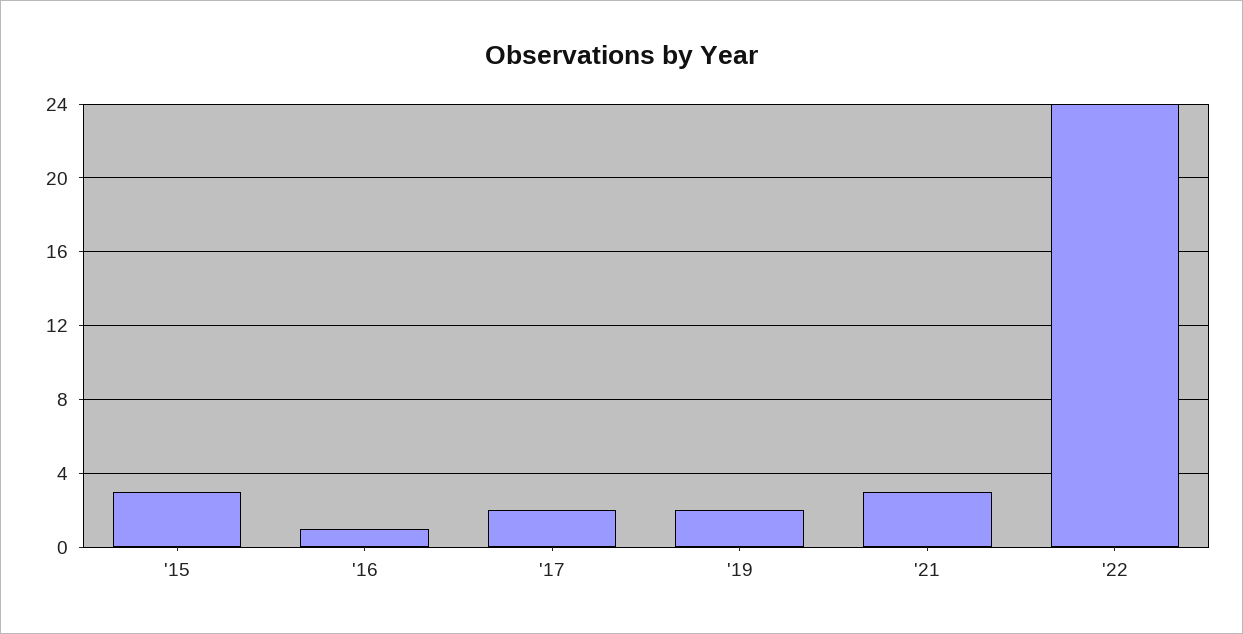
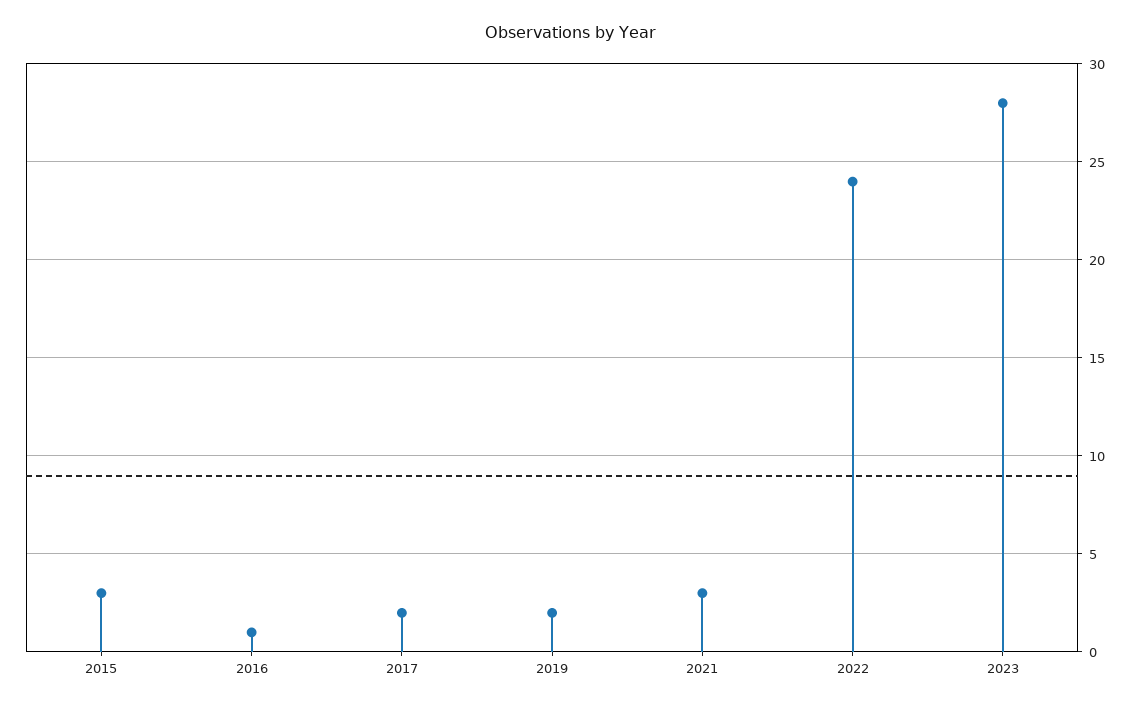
2023: none -> 28

